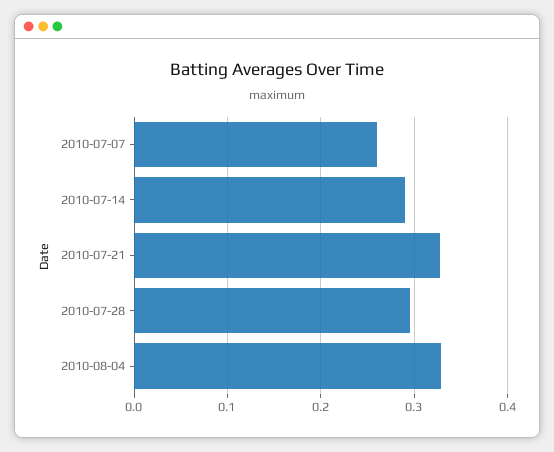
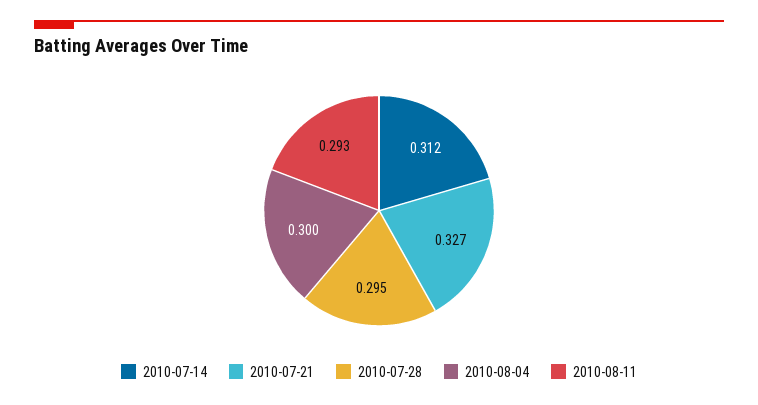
2010-07-07: 0.26 -> none
2010-07-14: 0.29 -> 0.312
2010-08-04: 0.33 -> 0.3
2010-08-11: none -> 0.293

